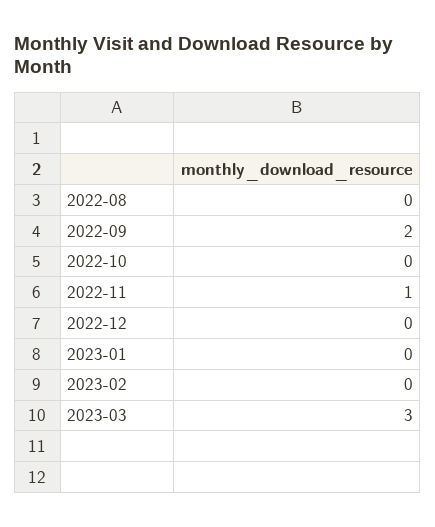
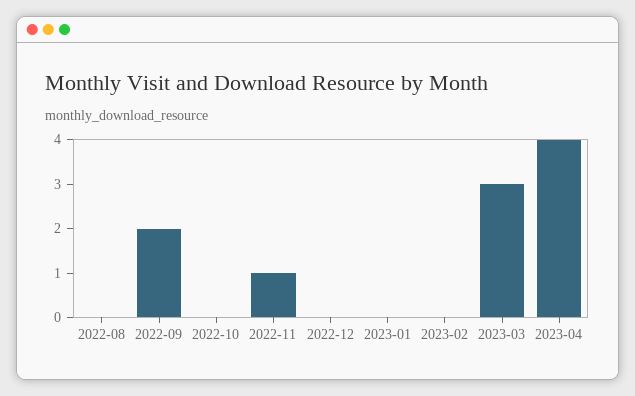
2023-04: none -> 4

